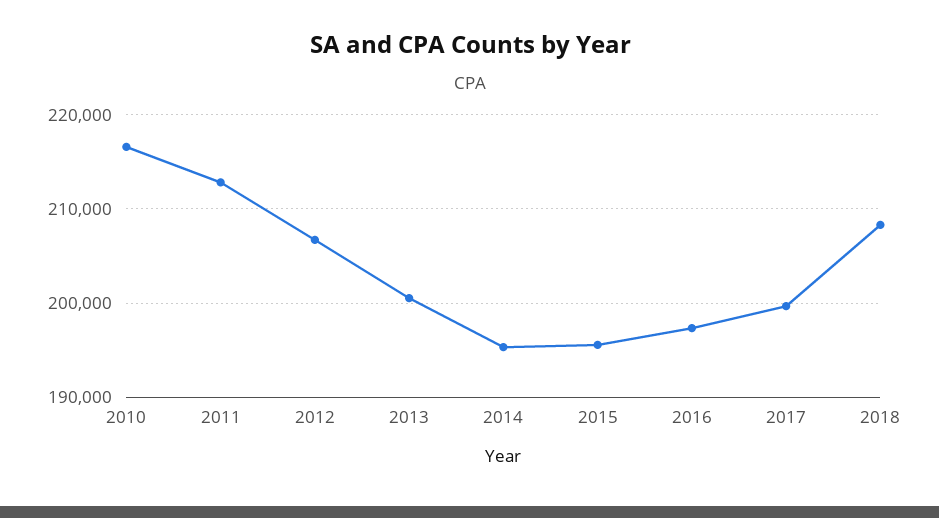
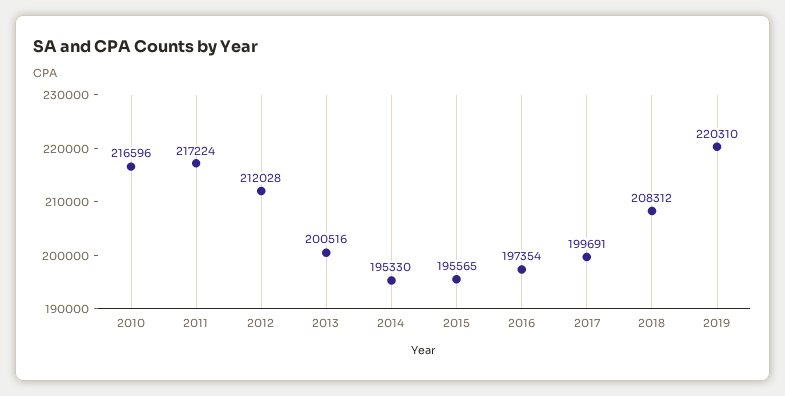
2011: 213000 -> 217224
2012: 207000 -> 212028
2019: none -> 220310

